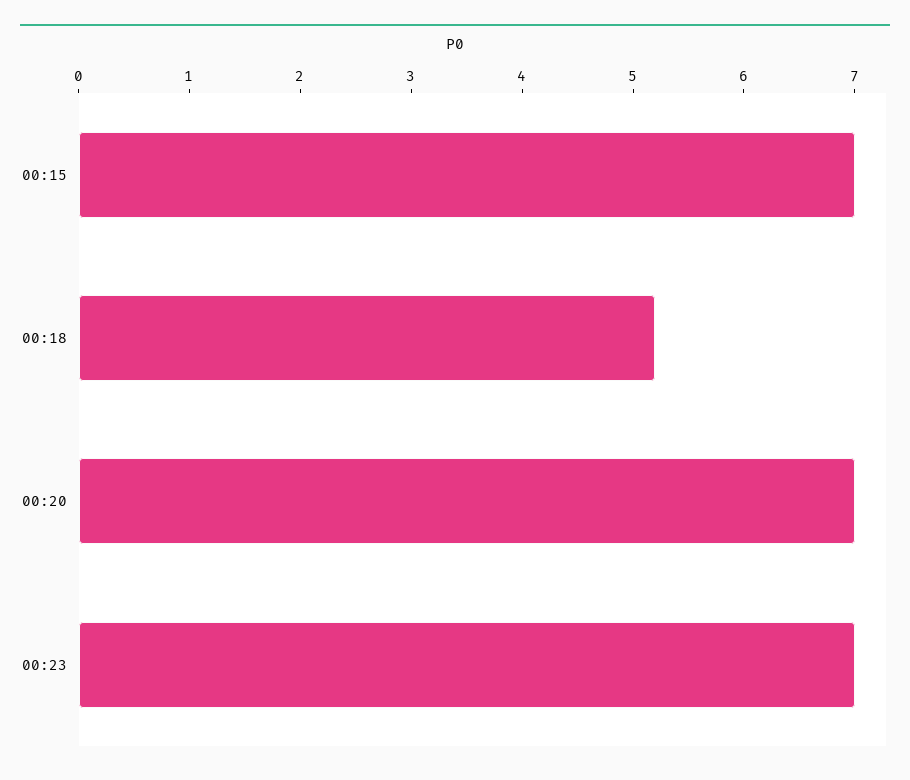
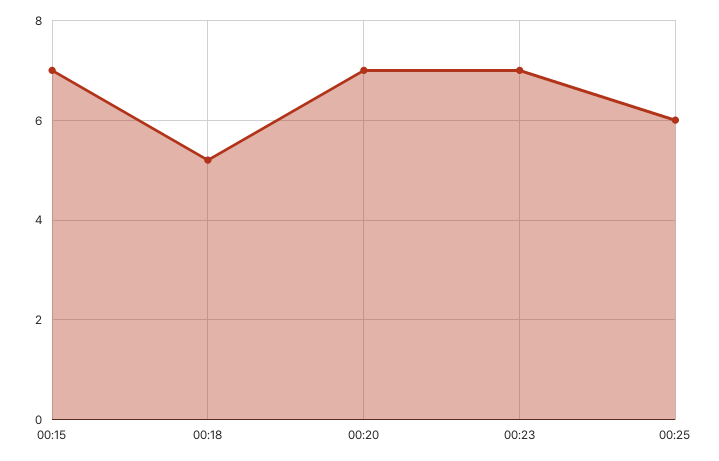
00:25: none -> 6

